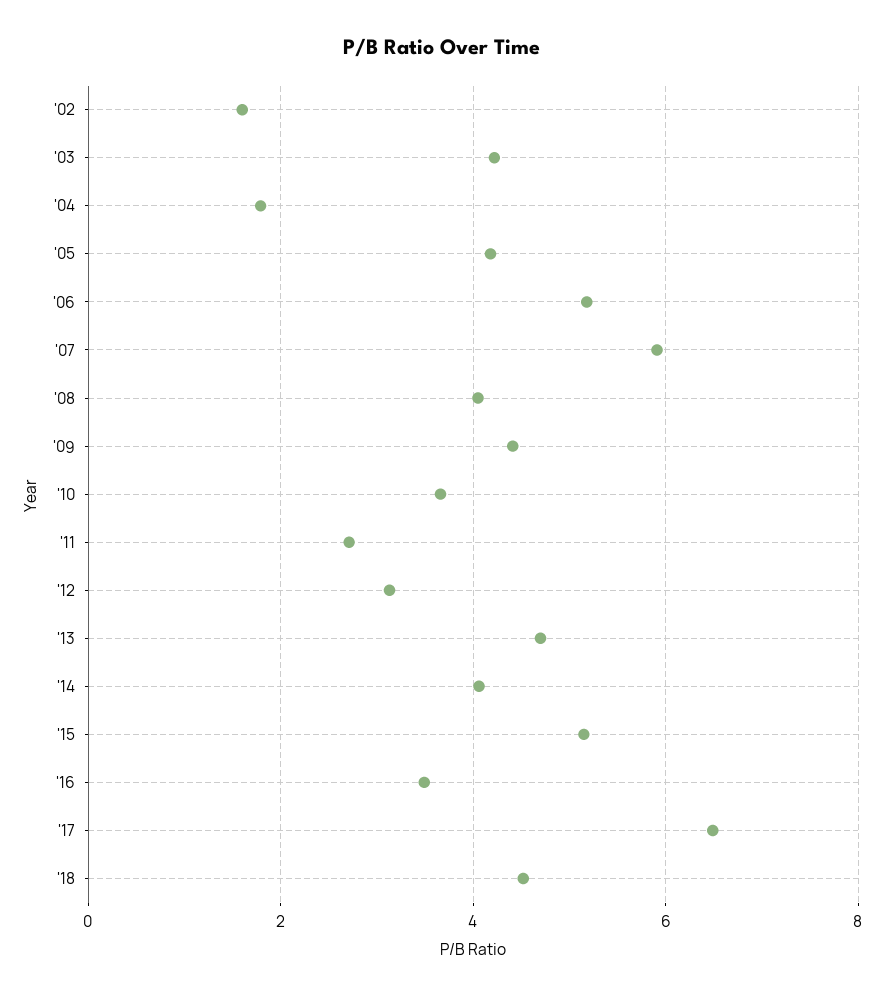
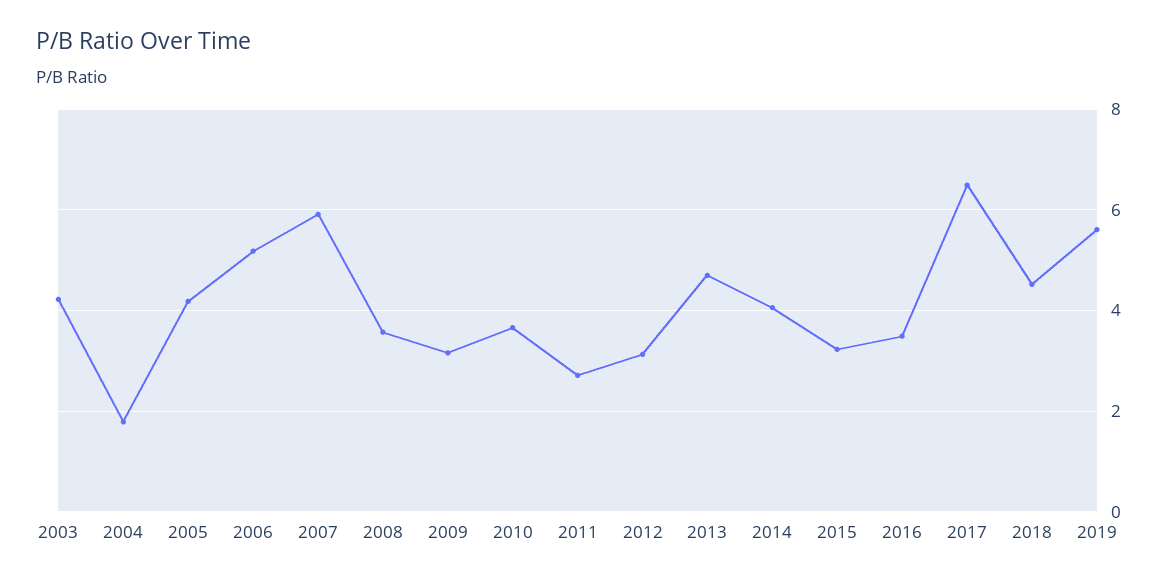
'02: 1.6 -> none
'08: 4 -> 3.6
'09: 4.4 -> 3.2
'15: 5.2 -> 3.2
2019: none -> 5.6

